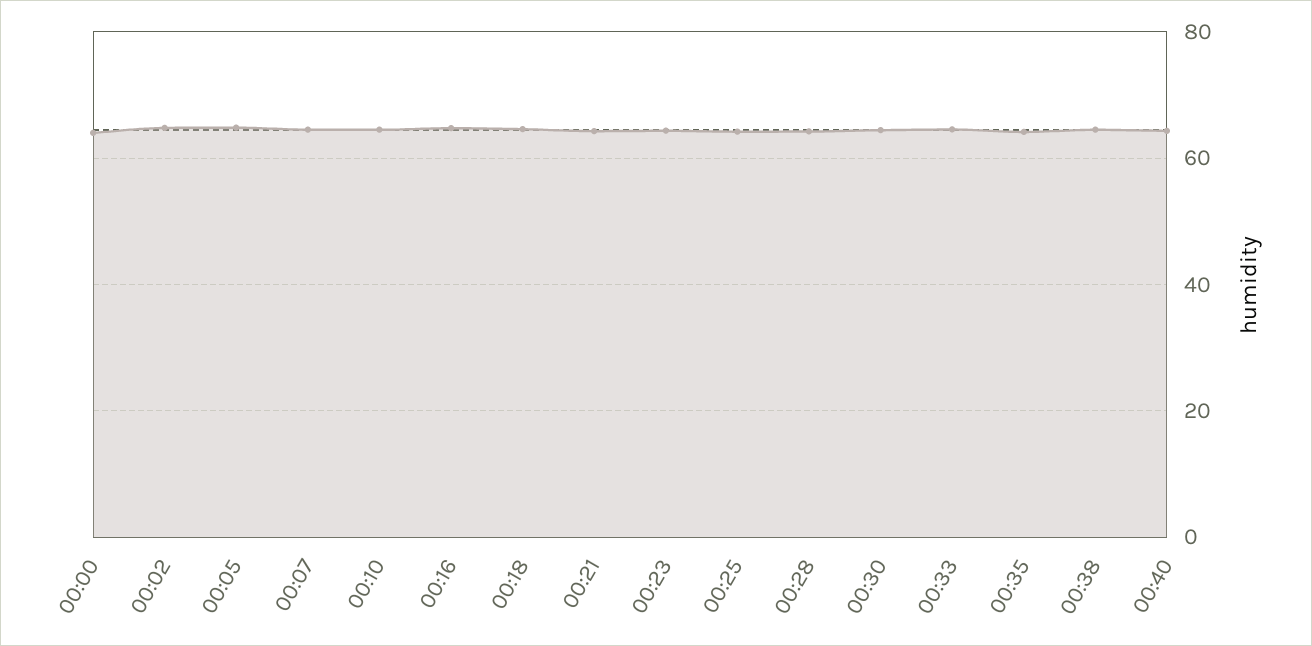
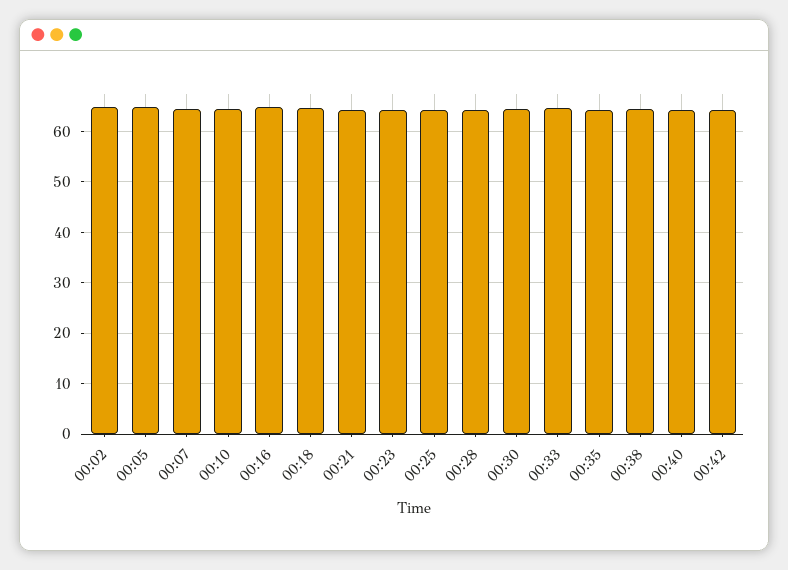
00:00: 64 -> none
00:42: none -> 64

